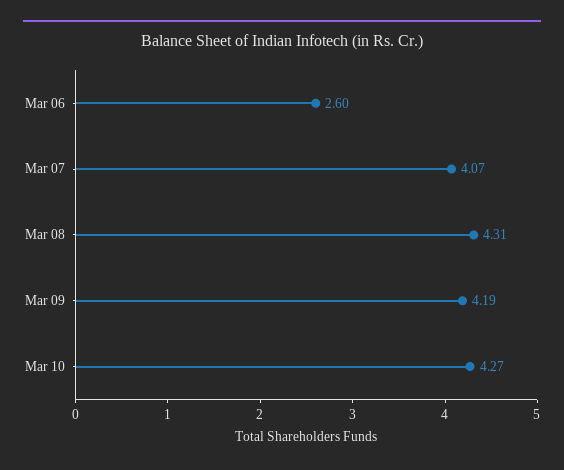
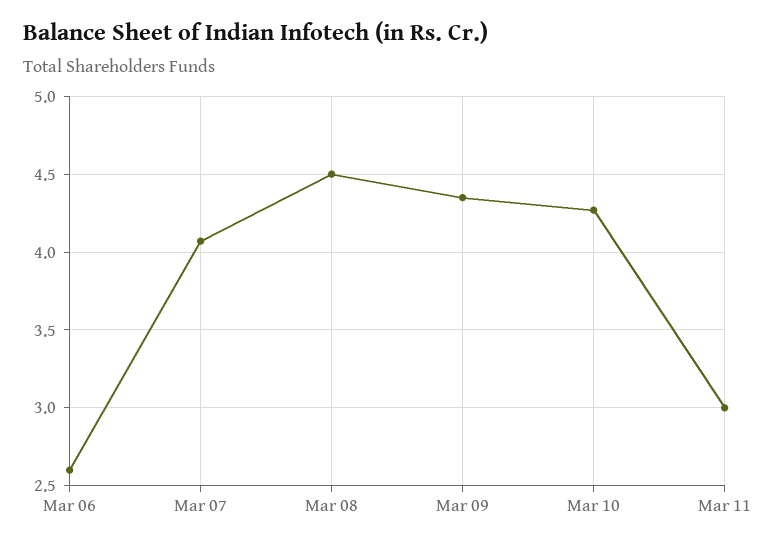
Mar 08: 4.31 -> 4.5
Mar 09: 4.19 -> 4.35
Mar 11: none -> 3

